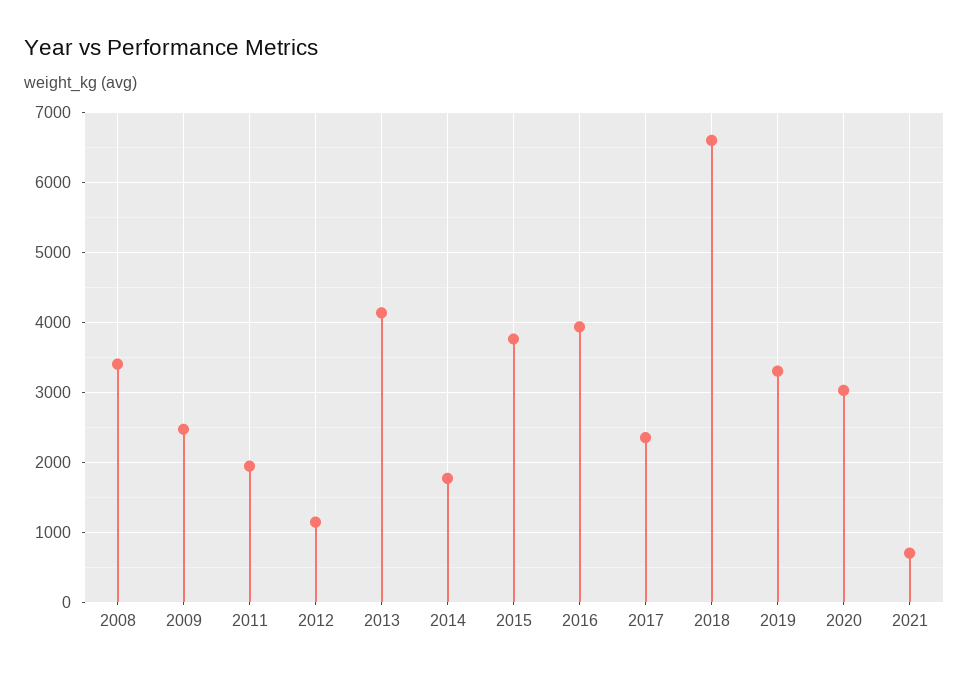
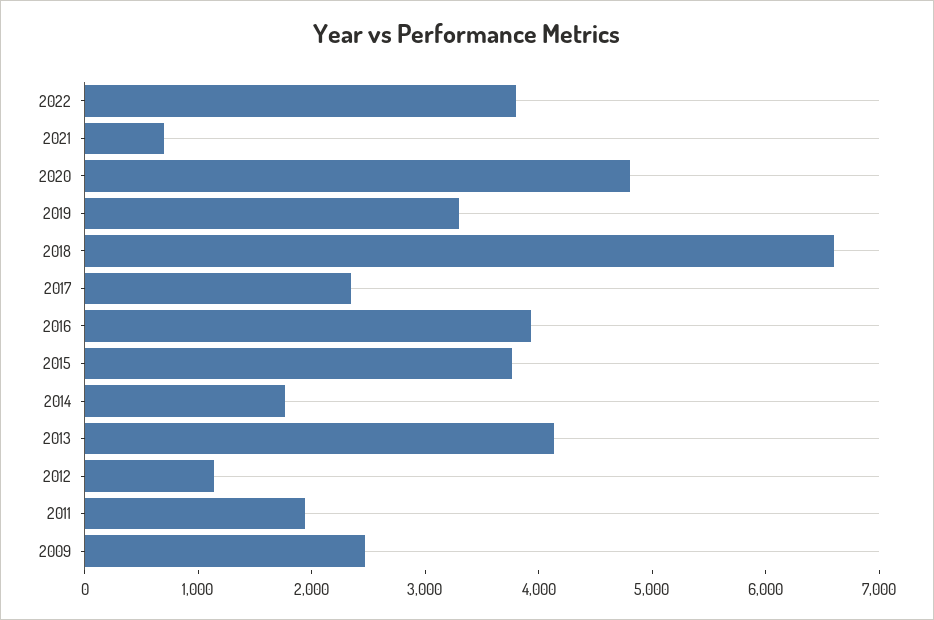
2008: 3400 -> none
2020: 3000 -> 4800
2022: none -> 3800

